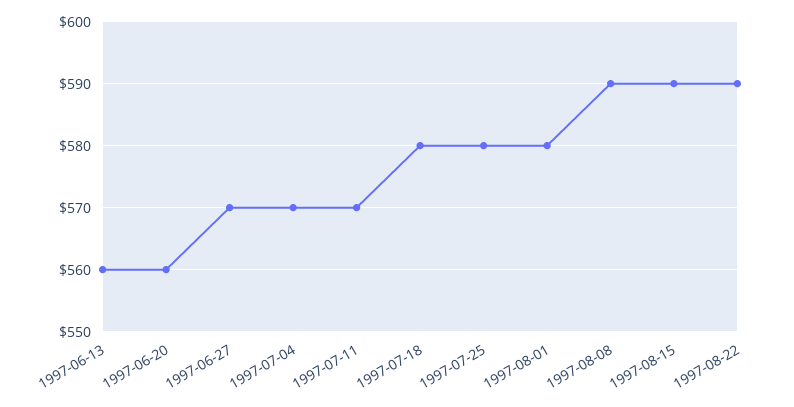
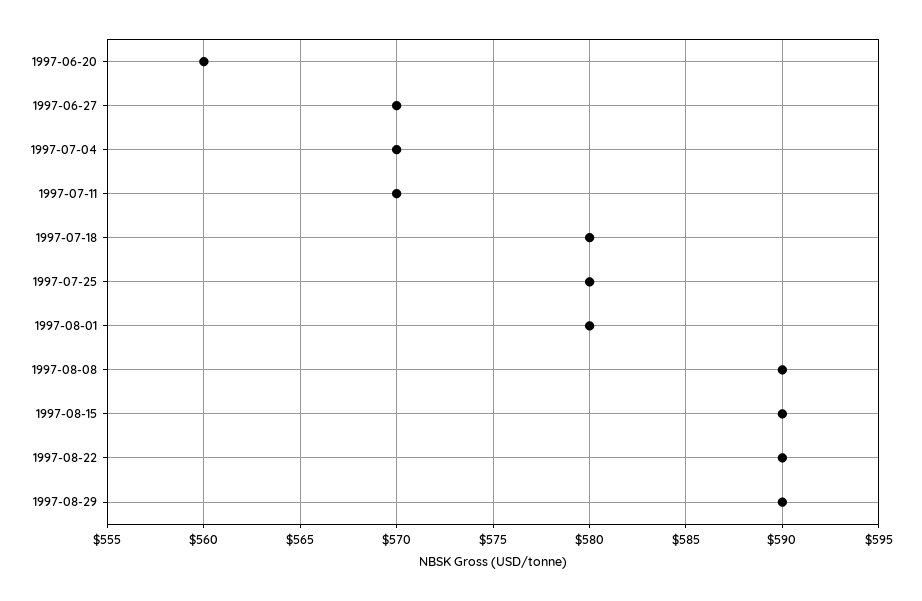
1997-06-13: 560 -> none
1997-08-29: none -> 590

